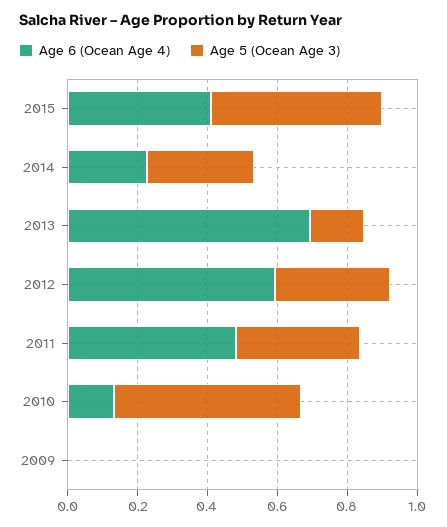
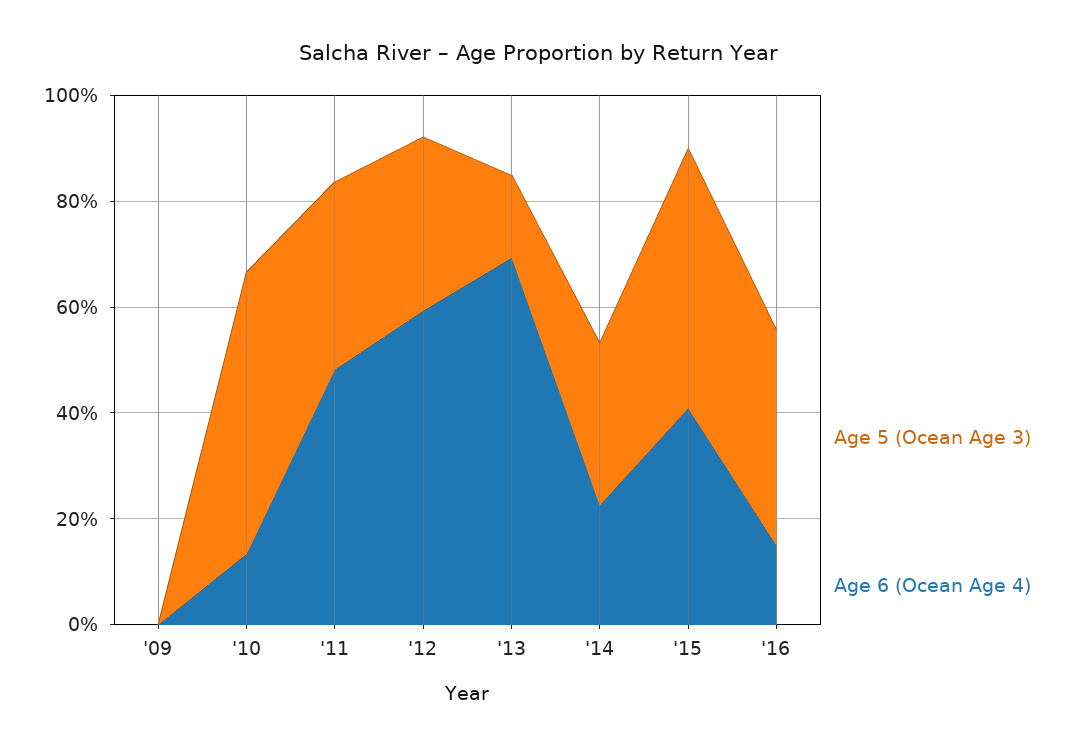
Age 5 (Ocean Age 3), '16: none -> 0.4
Age 6 (Ocean Age 4), '16: none -> 0.15

